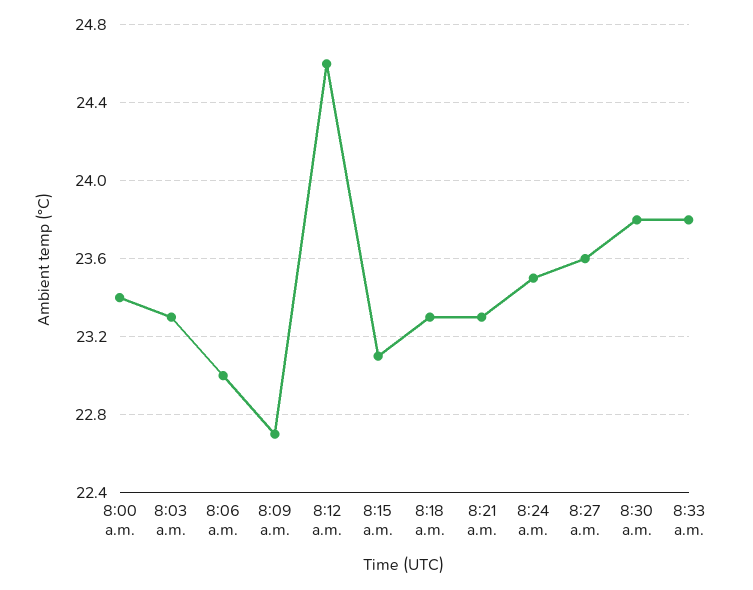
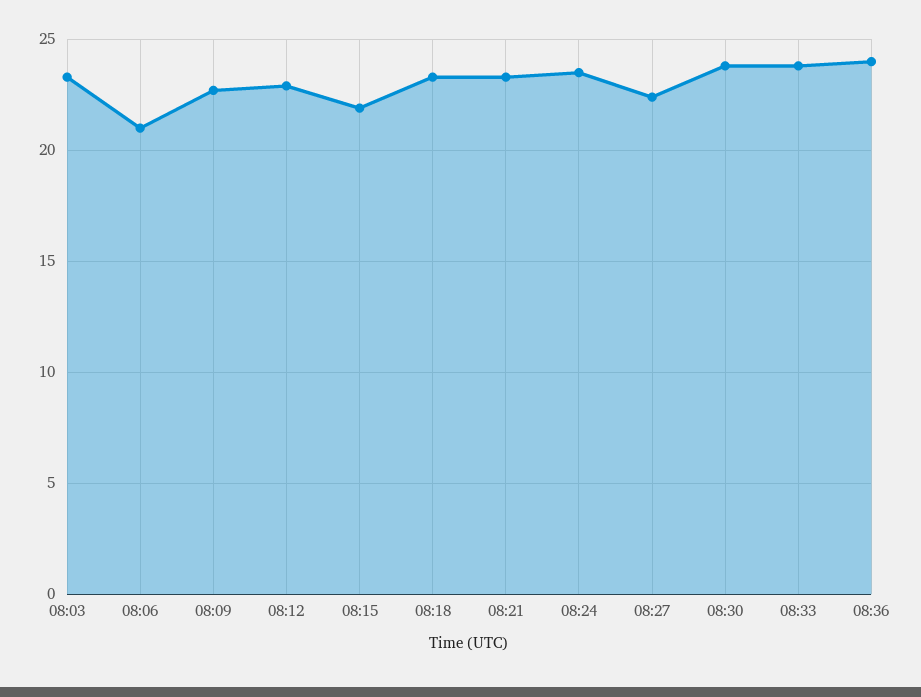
8:00 a.m.: 23.4 -> none
8:06 a.m.: 23 -> 21
8:12 a.m.: 24.6 -> 23
8:15 a.m.: 23.1 -> 22
8:27 a.m.: 23.6 -> 22.5
08:36: none -> 24

